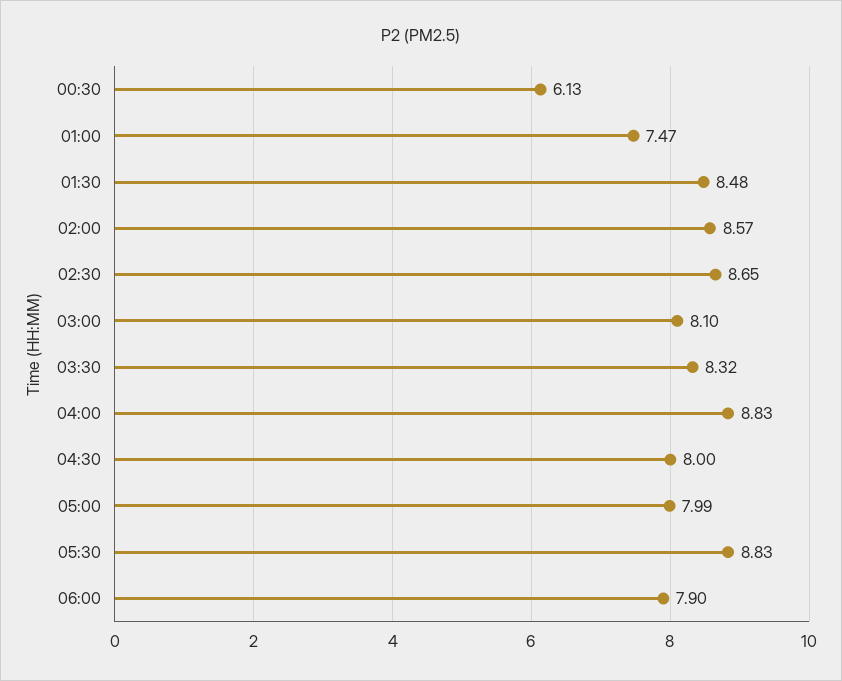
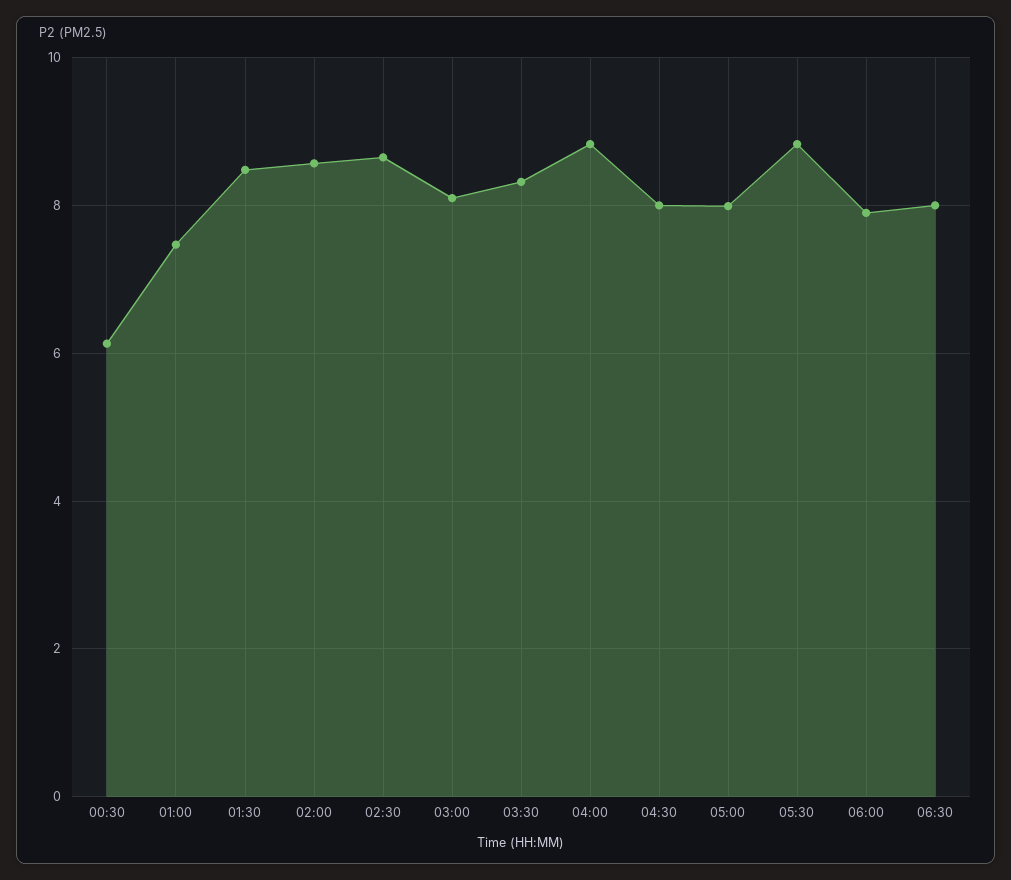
06:30: none -> 8

